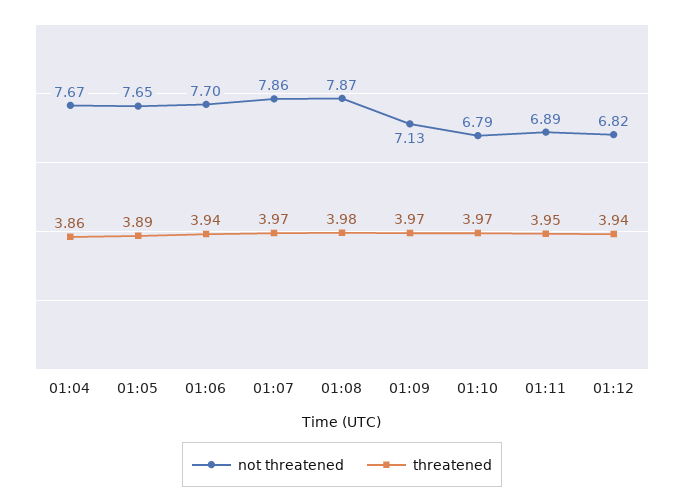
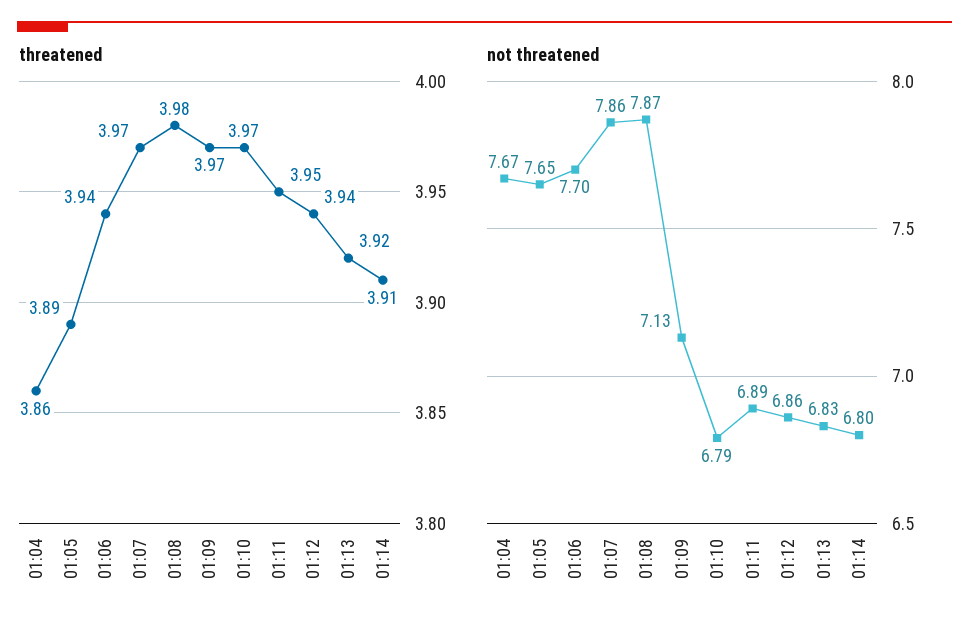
not threatened, 01:12: 6.82 -> 6.86
threatened, 01:13: none -> 3.92
threatened, 01:14: none -> 3.91
not threatened, 01:13: none -> 6.83
not threatened, 01:14: none -> 6.8

